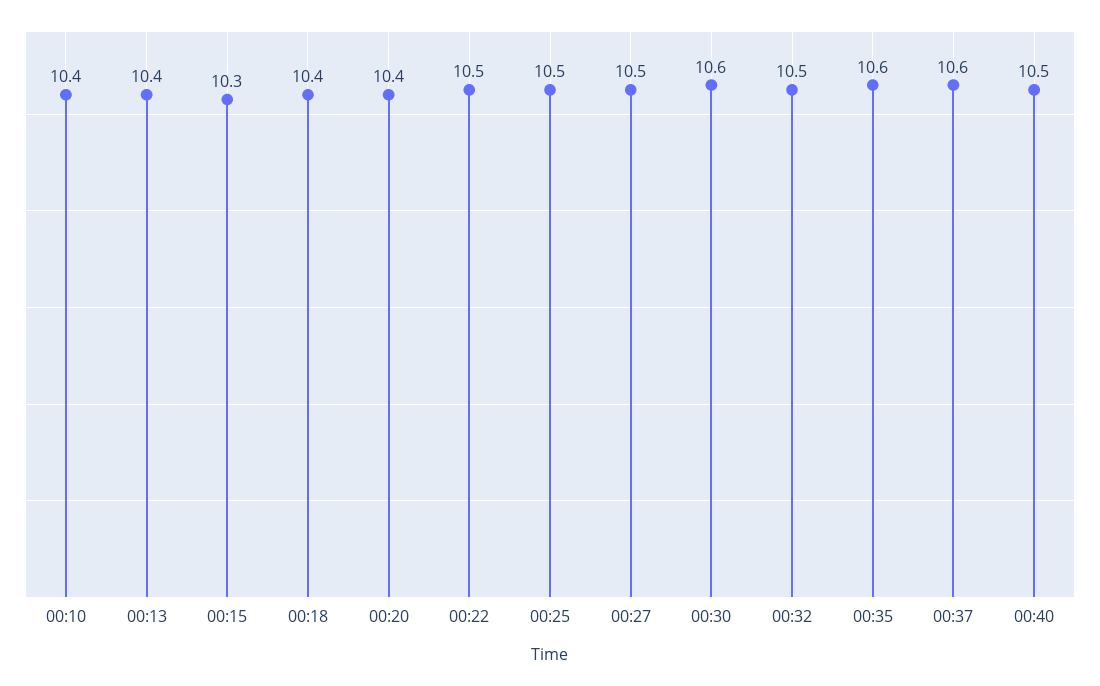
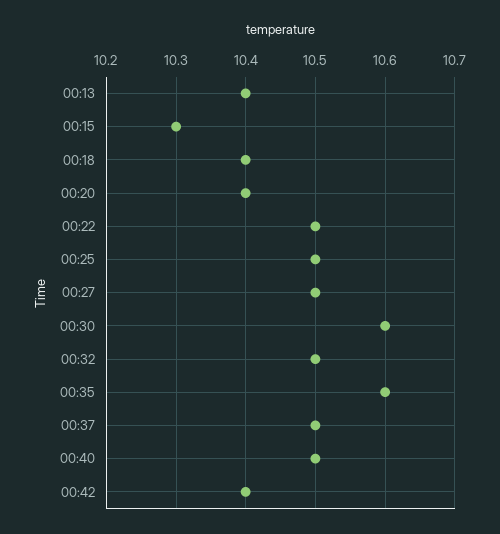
00:10: 10.4 -> none
00:37: 10.6 -> 10.5
00:42: none -> 10.4

